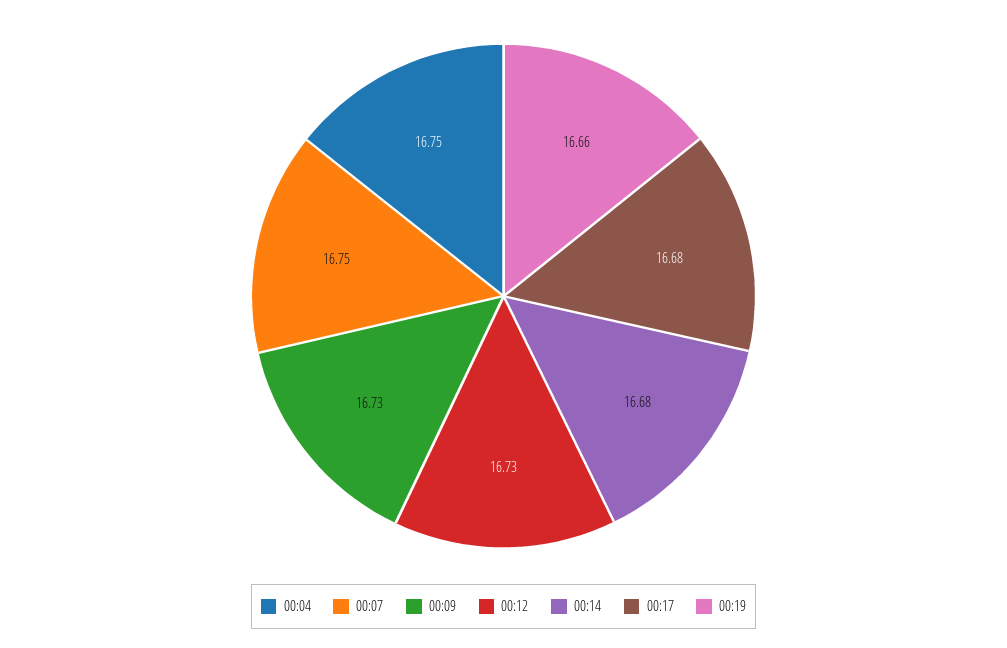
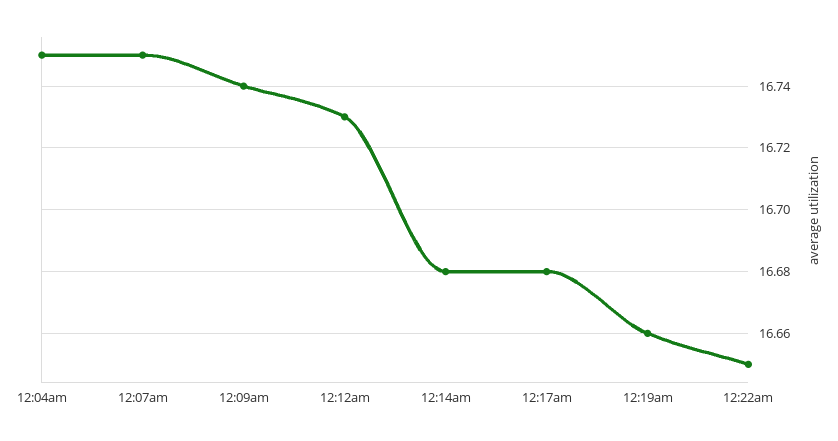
00:09: 16.73 -> 16.74
12:22am: none -> 16.65

